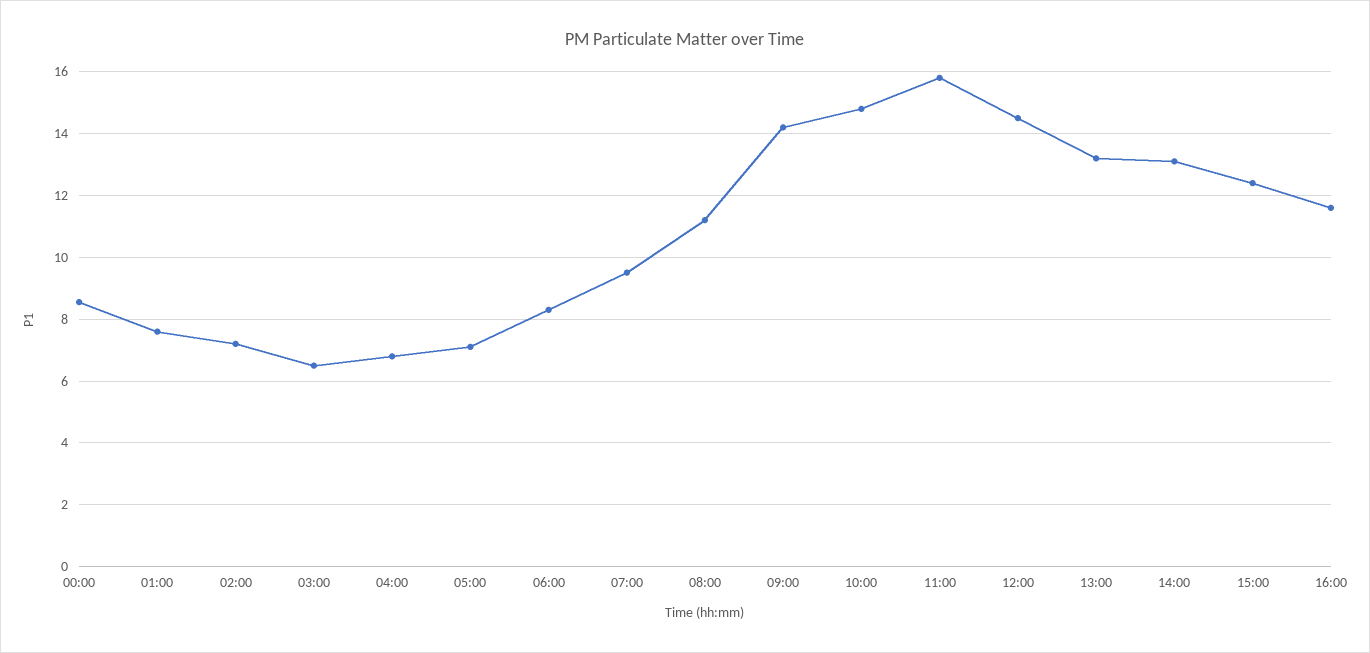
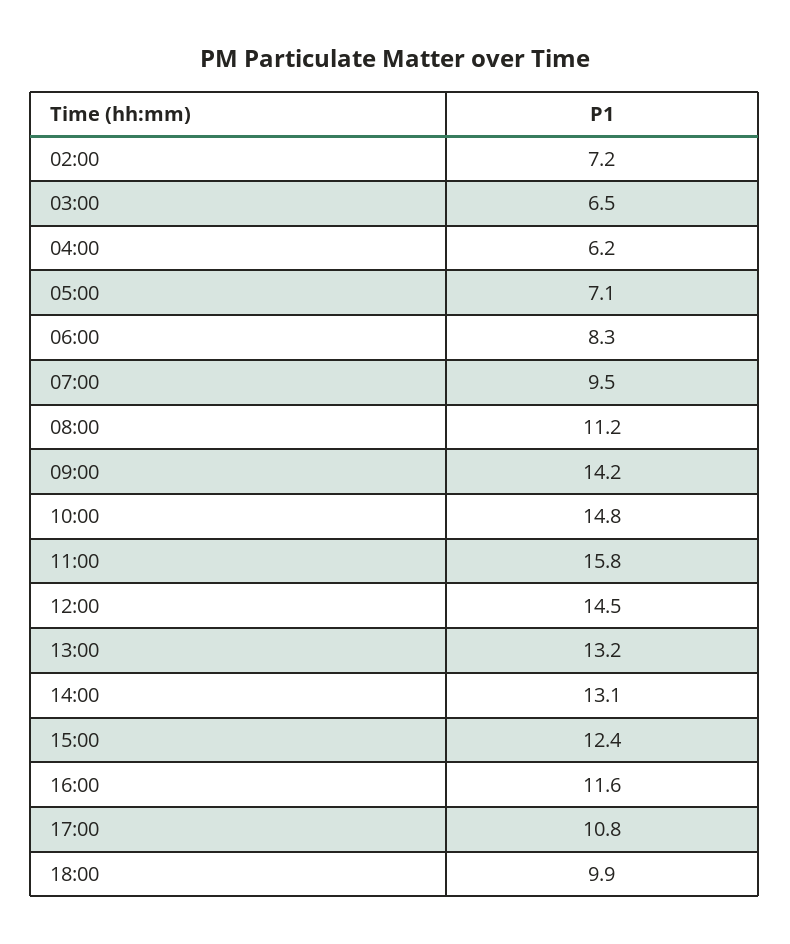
00:00: 8.6 -> none
01:00: 7.6 -> none
04:00: 6.8 -> 6.2
17:00: none -> 10.8
18:00: none -> 9.9

